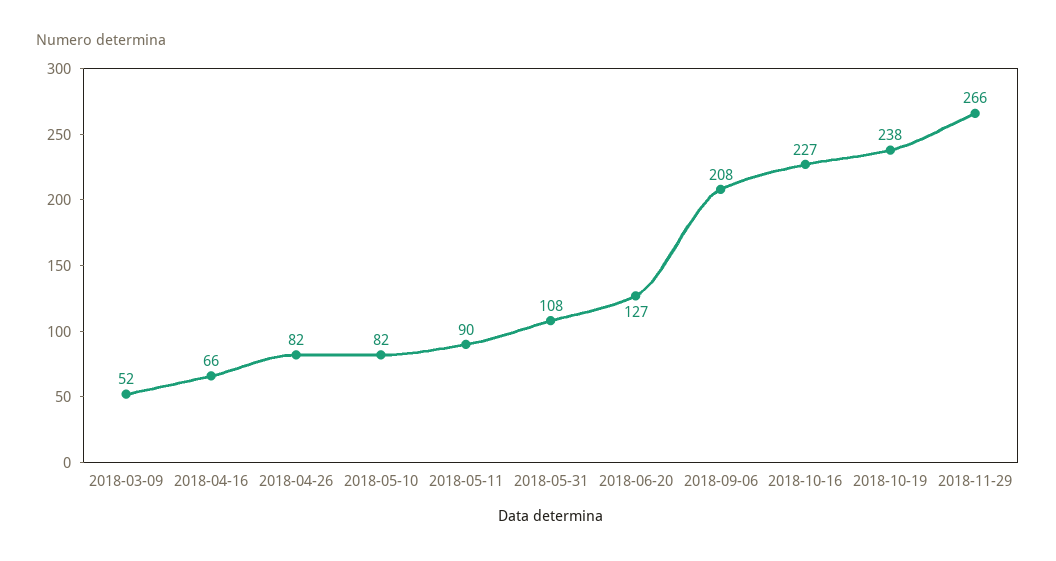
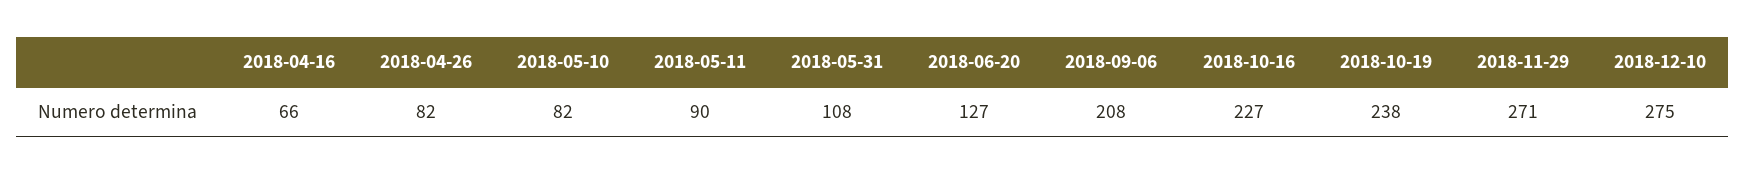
2018-03-09: 52 -> none
2018-11-29: 266 -> 271
2018-12-10: none -> 275

